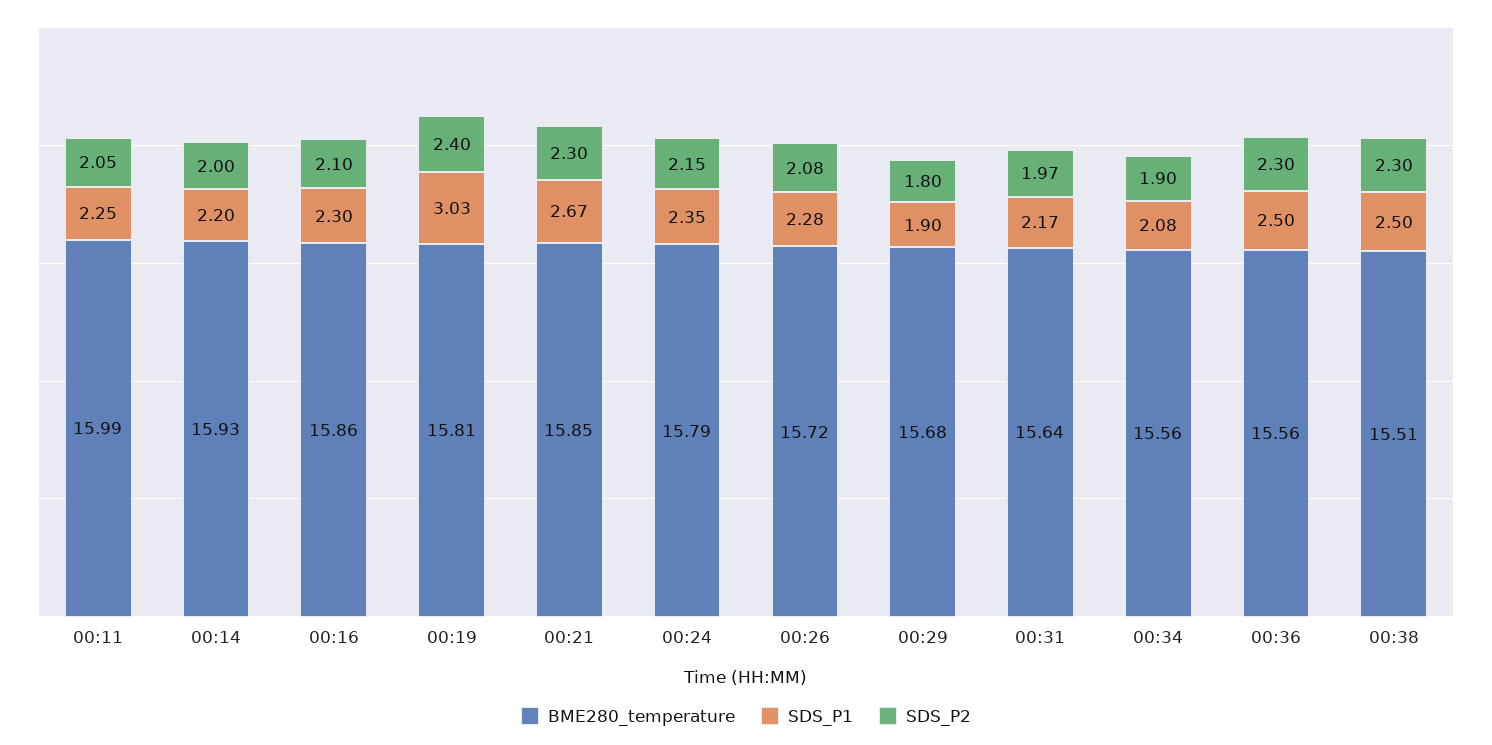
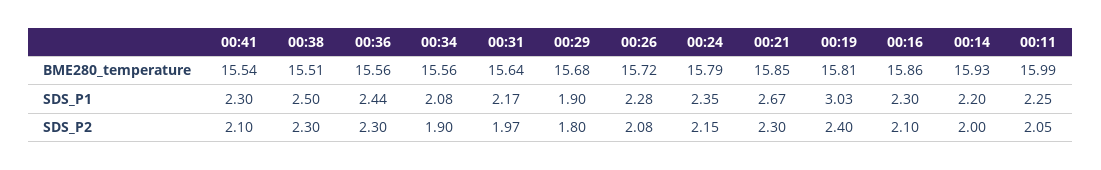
SDS_P1, 00:36: 2.5 -> 2.44
BME280_temperature, 00:41: none -> 15.54
SDS_P1, 00:41: none -> 2.3
SDS_P2, 00:41: none -> 2.1

